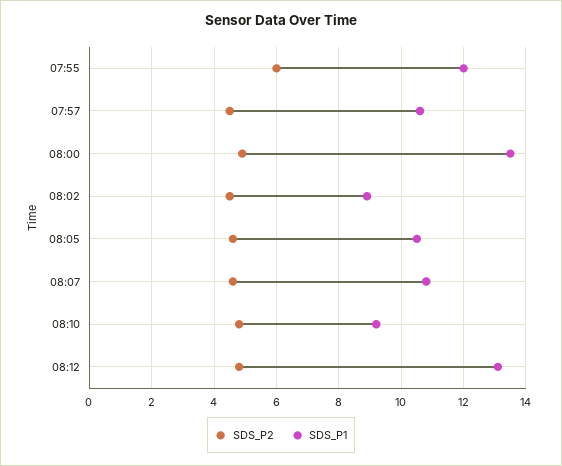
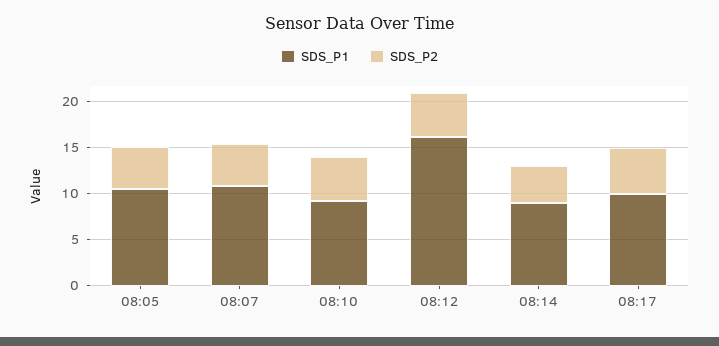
SDS_P2, 07:55: 6 -> none
SDS_P1, 07:55: 12 -> none
SDS_P2, 07:57: 4.5 -> none
SDS_P1, 07:57: 10.5 -> none
SDS_P2, 08:00: 5 -> none
SDS_P1, 08:00: 13.5 -> none
SDS_P2, 08:02: 4.5 -> none
SDS_P1, 08:02: 9 -> none
SDS_P1, 08:12: 13 -> 16
SDS_P1, 08:14: none -> 9
SDS_P2, 08:14: none -> 4
SDS_P1, 08:17: none -> 10
SDS_P2, 08:17: none -> 5

